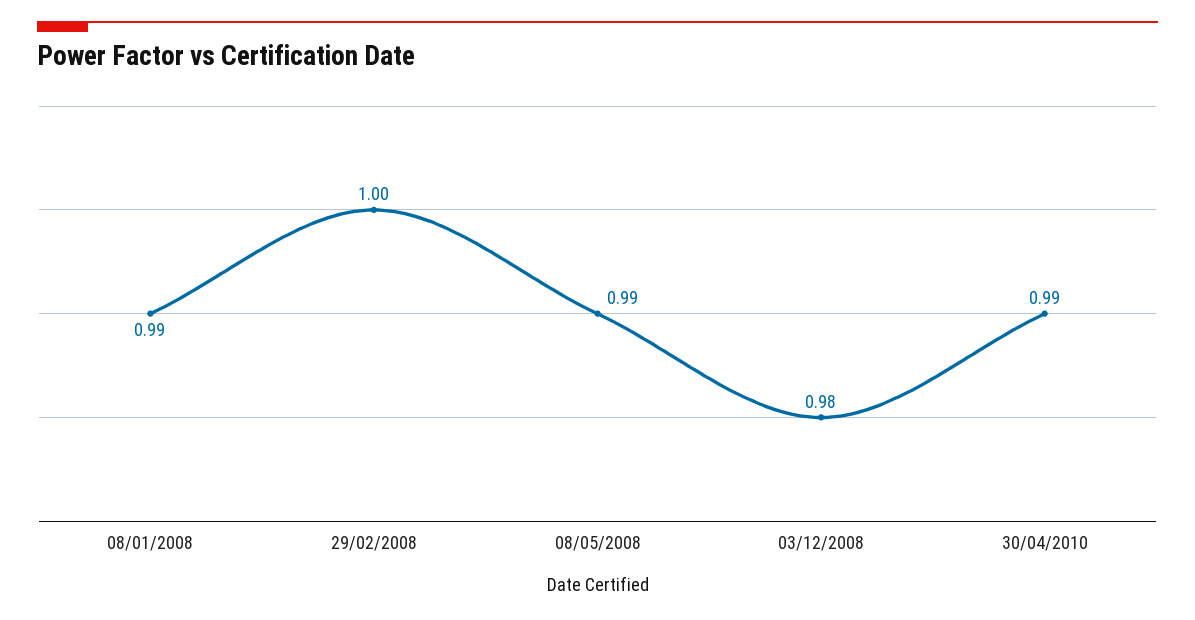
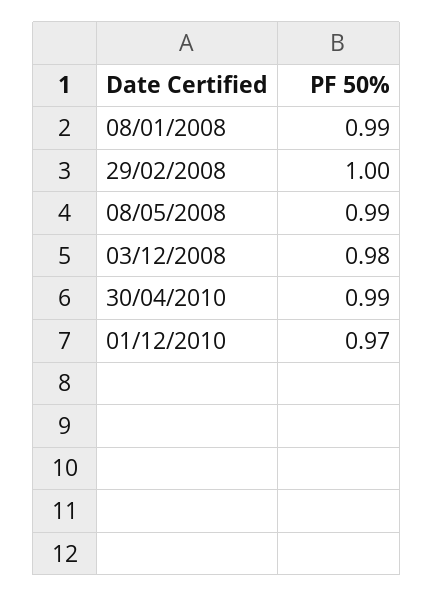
01/12/2010: none -> 0.97

